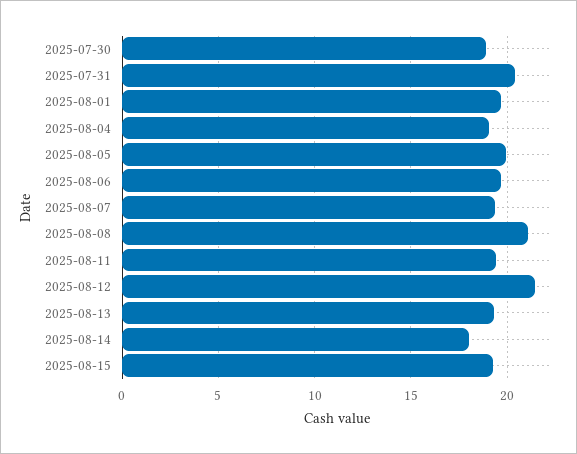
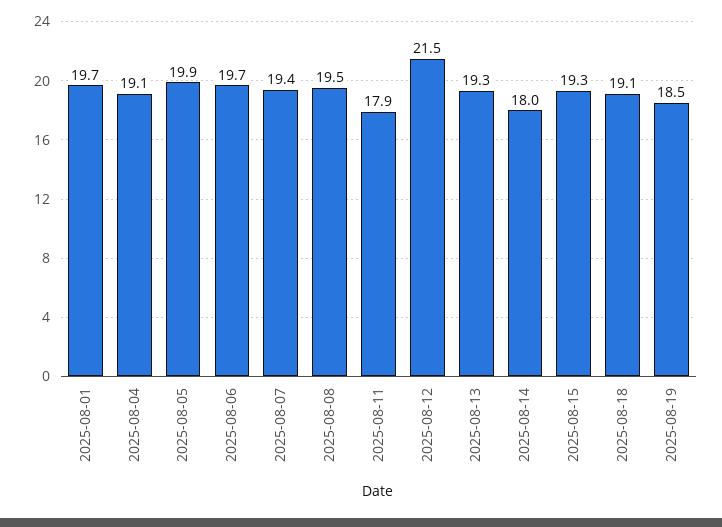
2025-07-30: 19 -> none
2025-07-31: 20.5 -> none
2025-08-08: 21 -> 19.5
2025-08-11: 19.5 -> 17.9
2025-08-18: none -> 19.1
2025-08-19: none -> 18.5

